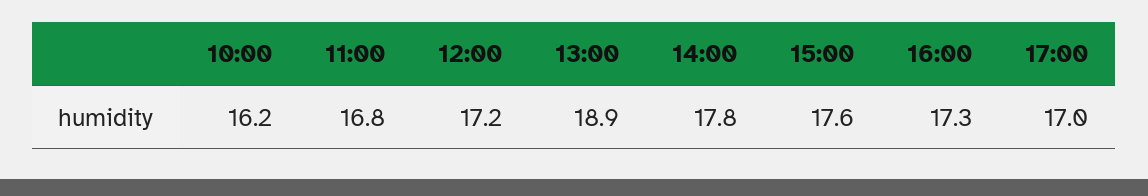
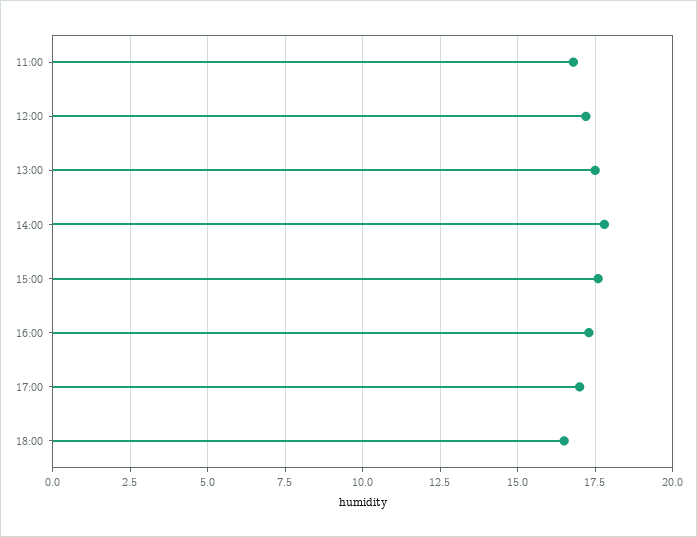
10:00: 16.2 -> none
13:00: 18.9 -> 17.5
18:00: none -> 16.5

